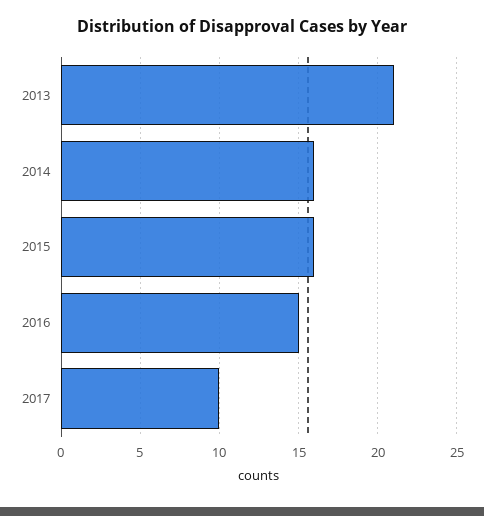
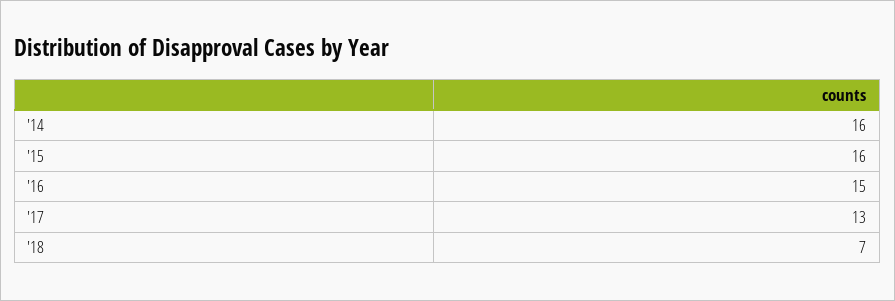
2013: 21 -> none
2017: 10 -> 13
'18: none -> 7

